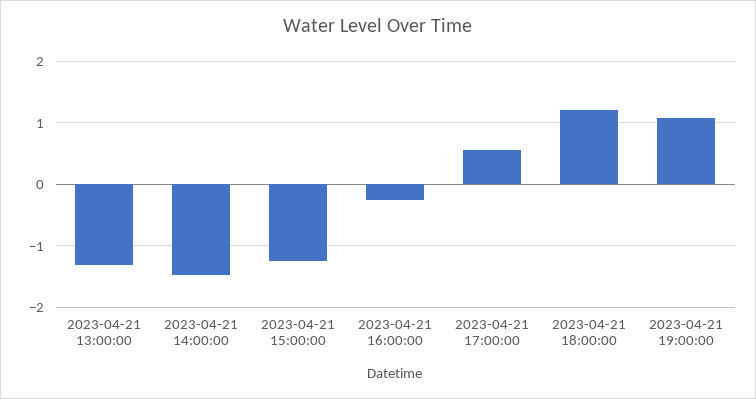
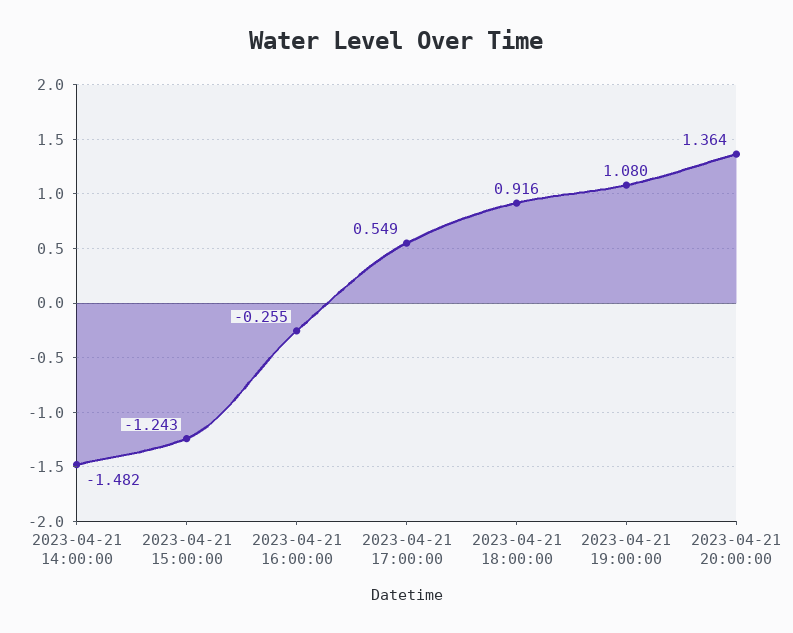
2023-04-21 13:00:00: -1.3 -> none
2023-04-21 18:00:00: 1.2 -> 0.916
2023-04-21 20:00:00: none -> 1.364

